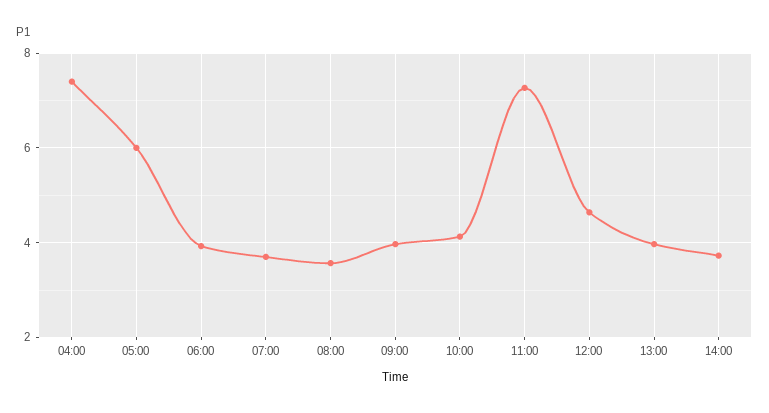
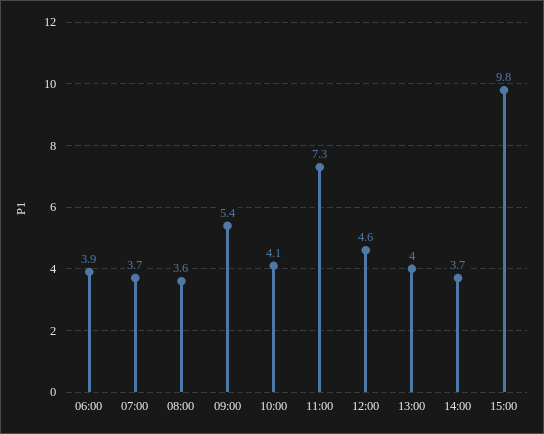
04:00: 7.4 -> none
05:00: 6 -> none
09:00: 4 -> 5.4
15:00: none -> 9.8

